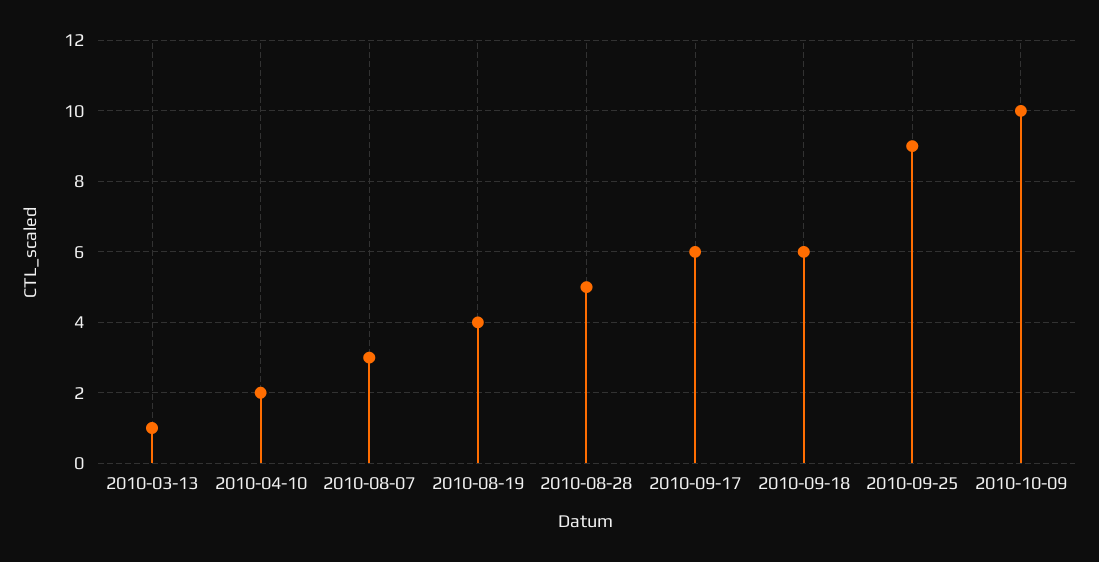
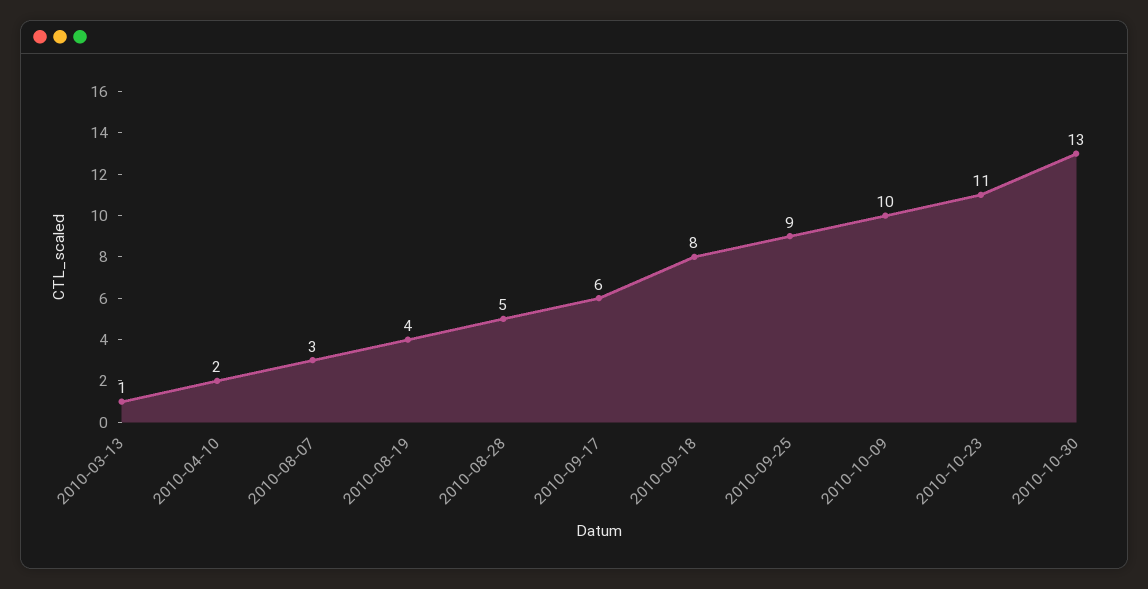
2010-09-18: 6 -> 8
2010-10-23: none -> 11
2010-10-30: none -> 13

